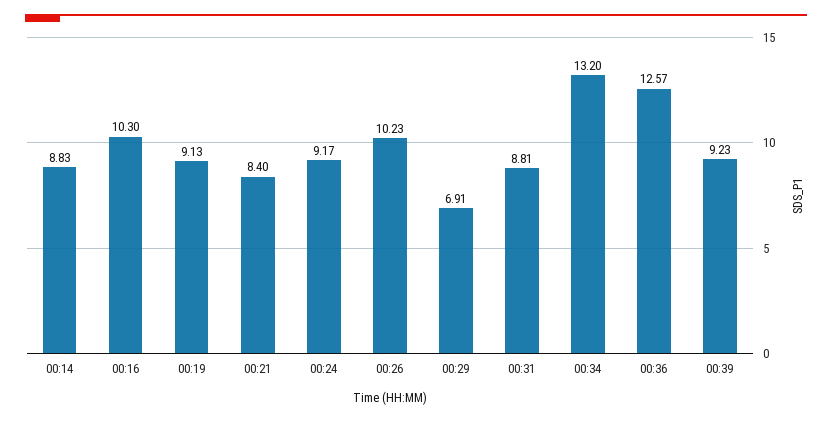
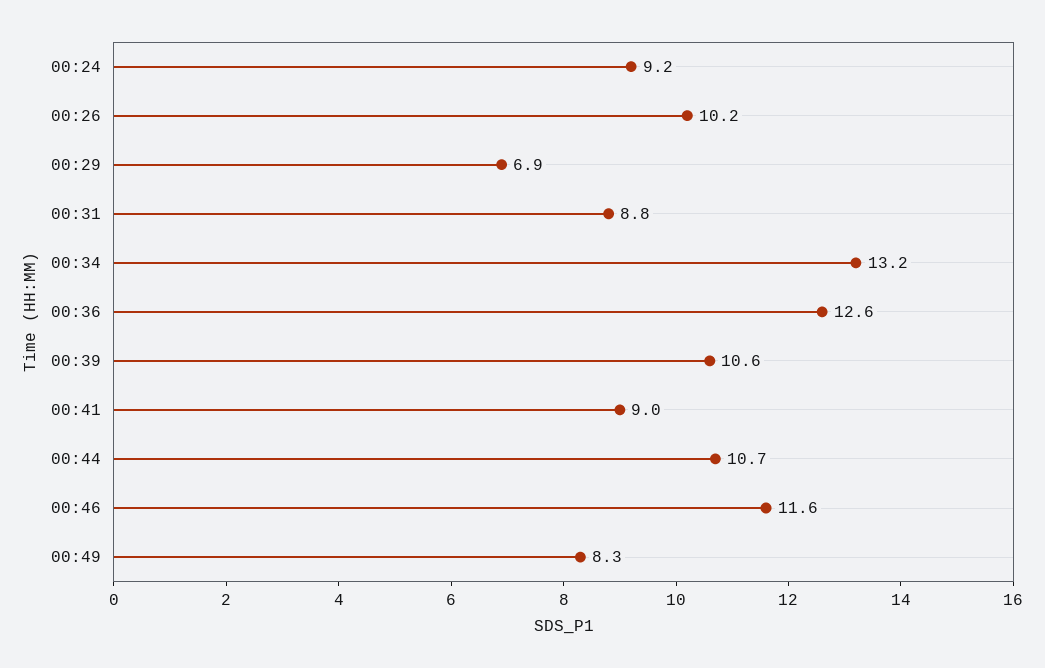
00:14: 8.83 -> none
00:16: 10.3 -> none
00:19: 9.13 -> none
00:21: 8.4 -> none
00:39: 9.23 -> 10.6
00:41: none -> 9
00:44: none -> 10.7
00:46: none -> 11.6
00:49: none -> 8.3

